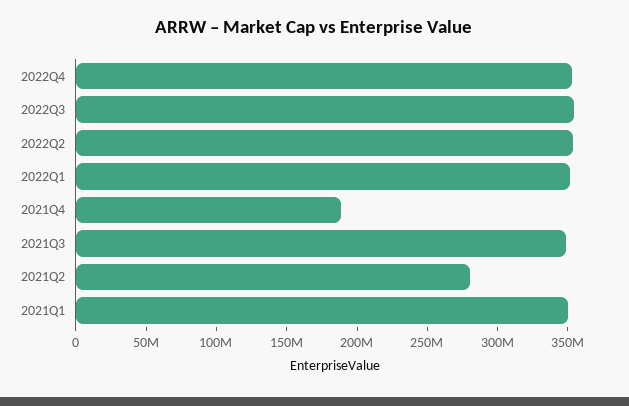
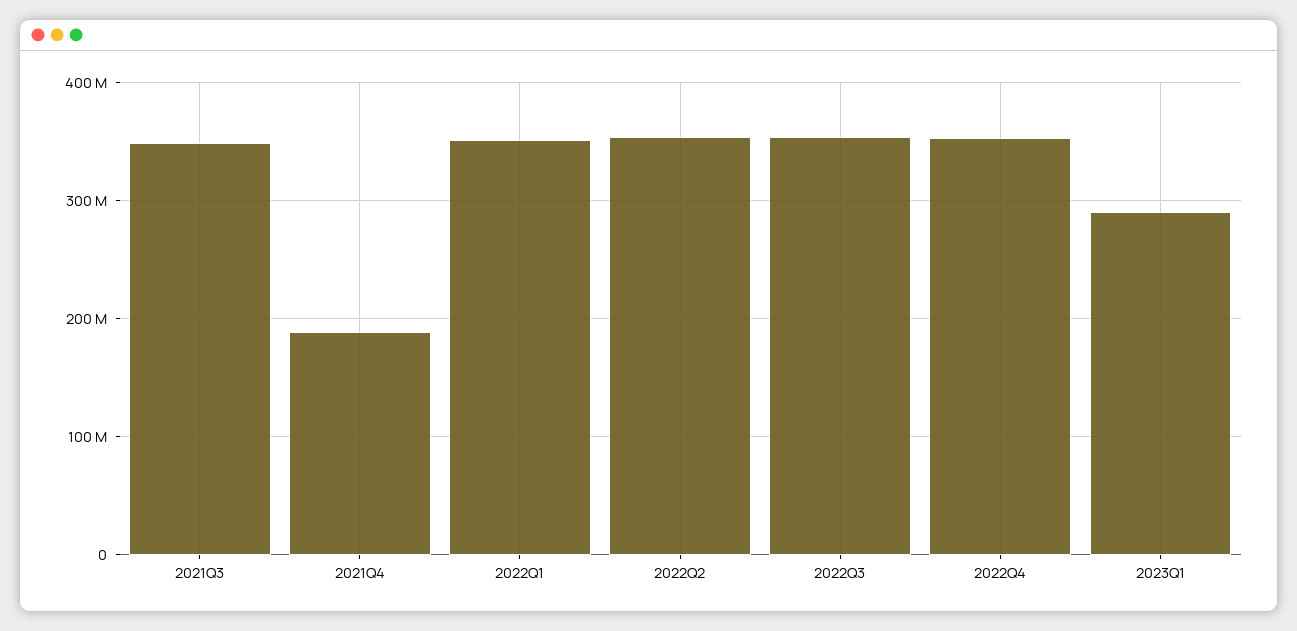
2021Q2: 280000000 -> none
2021Q1: 350000000 -> none
2023Q1: none -> 290000000

